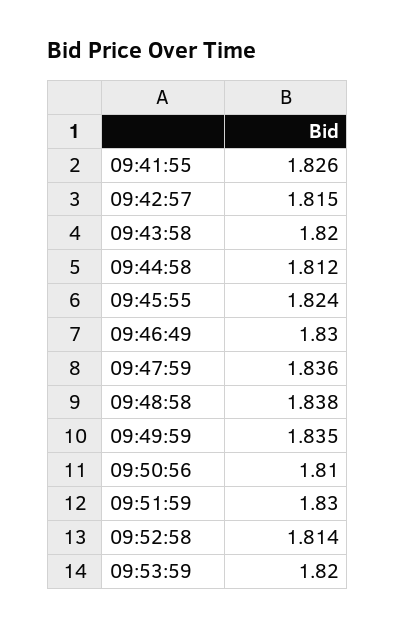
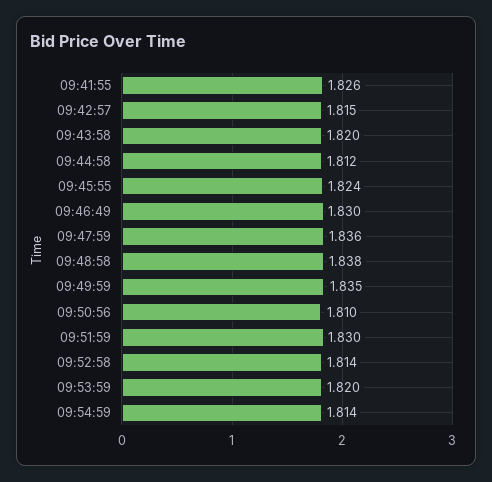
09:54:59: none -> 1.814

